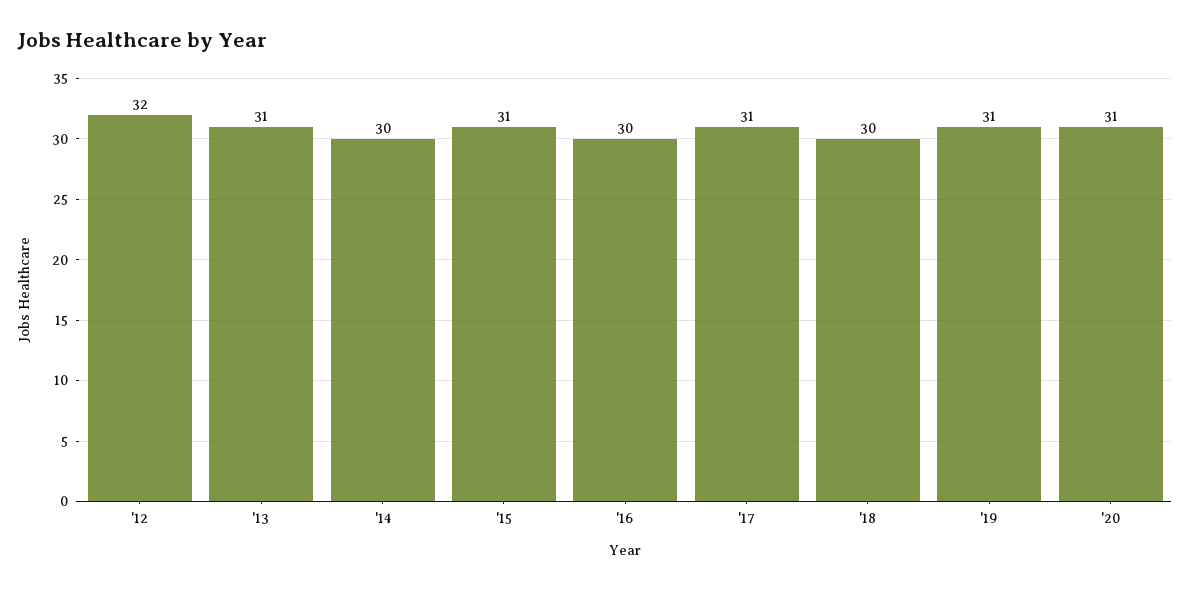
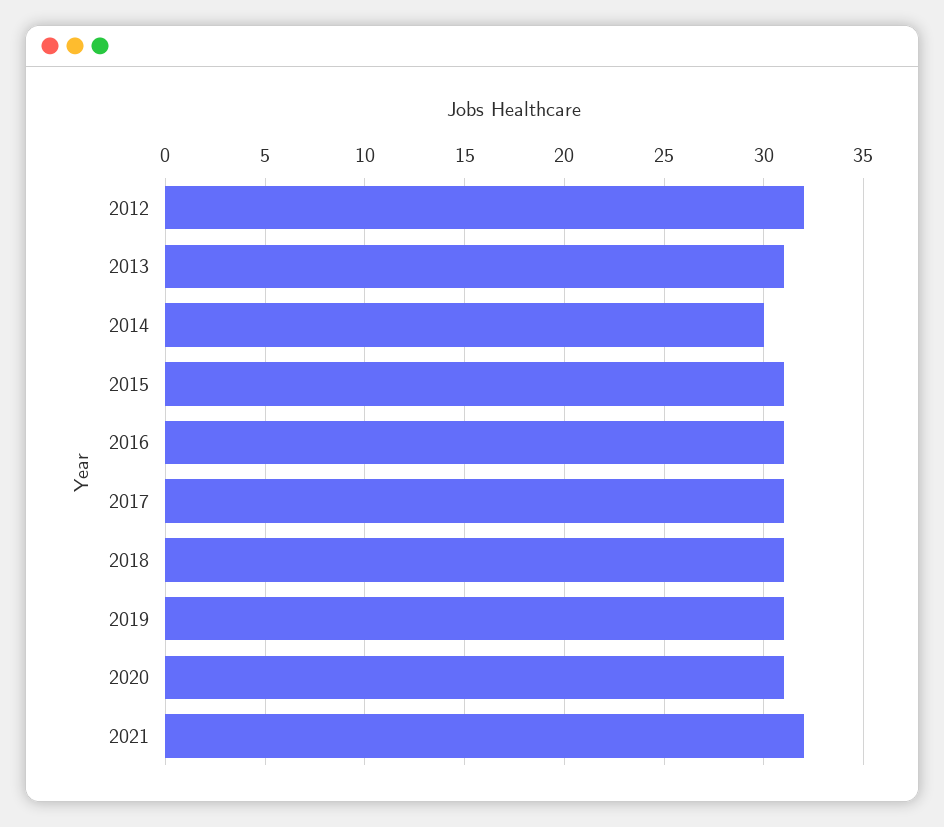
'16: 30 -> 31
'18: 30 -> 31
2021: none -> 32

